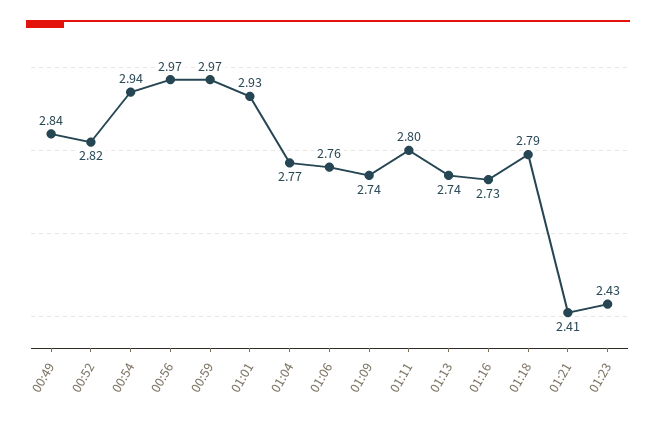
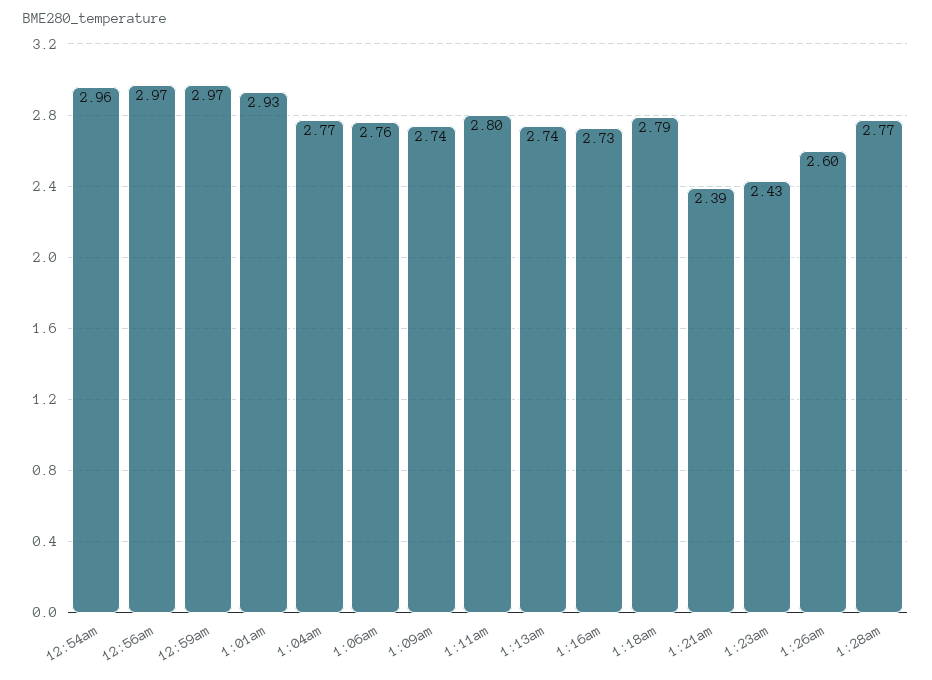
00:49: 2.84 -> none
00:52: 2.82 -> none
00:54: 2.94 -> 2.96
01:21: 2.41 -> 2.39
1:26am: none -> 2.6
1:28am: none -> 2.77

